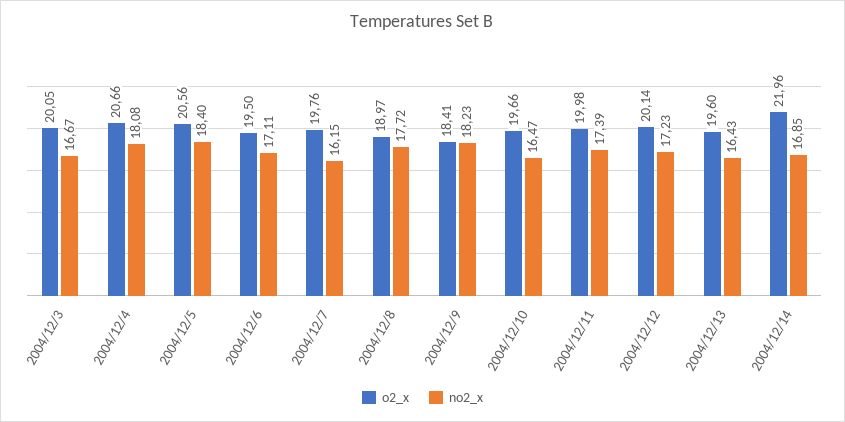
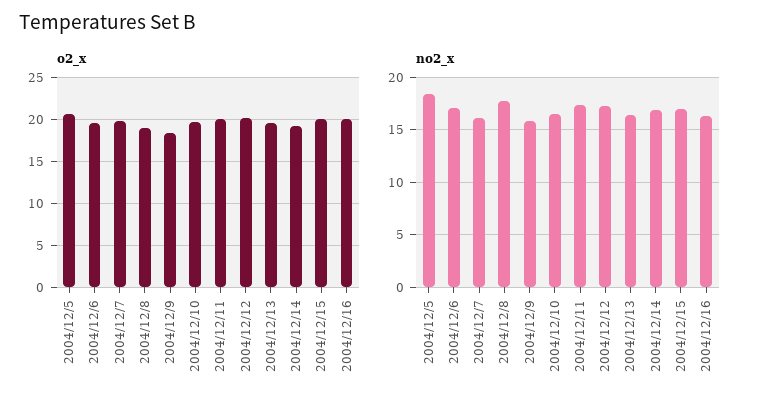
o2_x, 2004/12/3: 20.05 -> none
no2_x, 2004/12/3: 16.67 -> none
o2_x, 2004/12/4: 20.66 -> none
no2_x, 2004/12/4: 18.08 -> none
no2_x, 2004/12/9: 18.23 -> 16
o2_x, 2004/12/14: 21.96 -> 19
o2_x, 2004/12/15: none -> 20
o2_x, 2004/12/16: none -> 20
no2_x, 2004/12/15: none -> 17
no2_x, 2004/12/16: none -> 16

